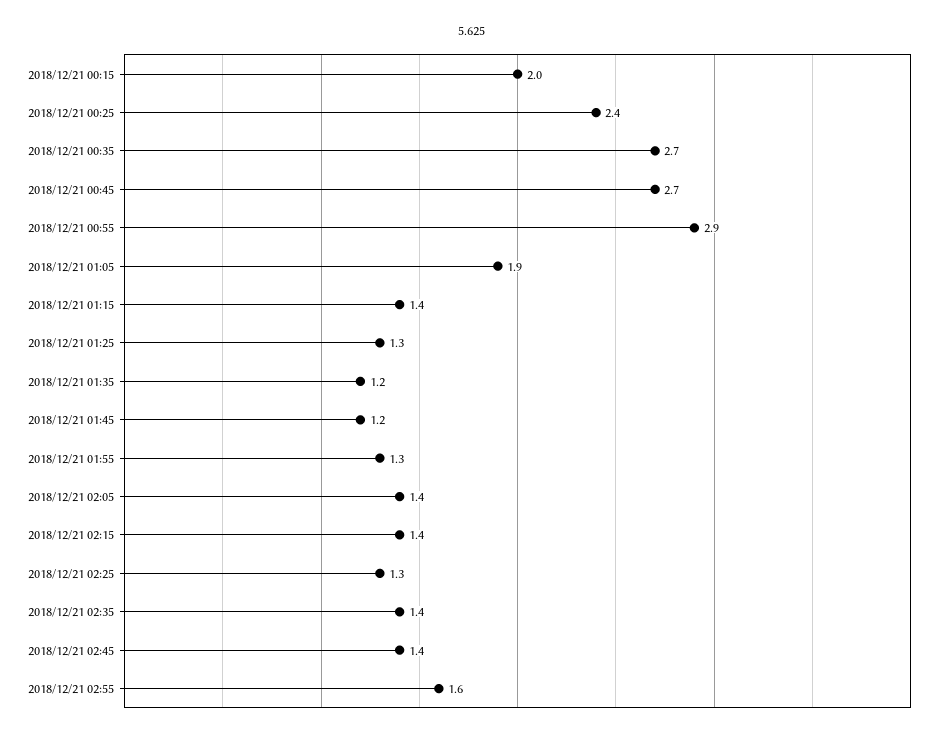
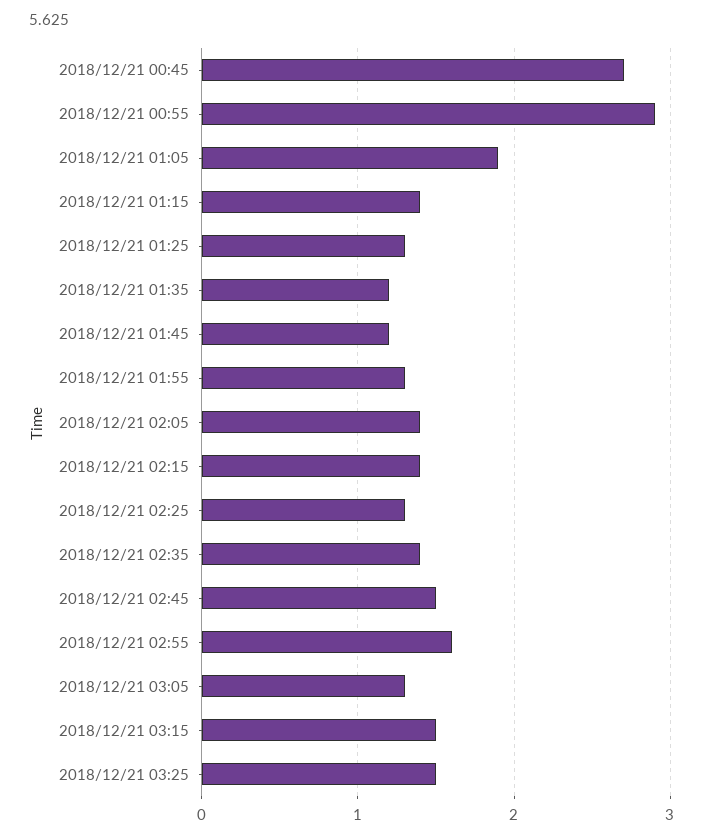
2018/12/21 00:15: 2 -> none
2018/12/21 00:25: 2.4 -> none
2018/12/21 00:35: 2.7 -> none
2018/12/21 02:45: 1.4 -> 1.5
2018/12/21 03:05: none -> 1.3
2018/12/21 03:15: none -> 1.5
2018/12/21 03:25: none -> 1.5

